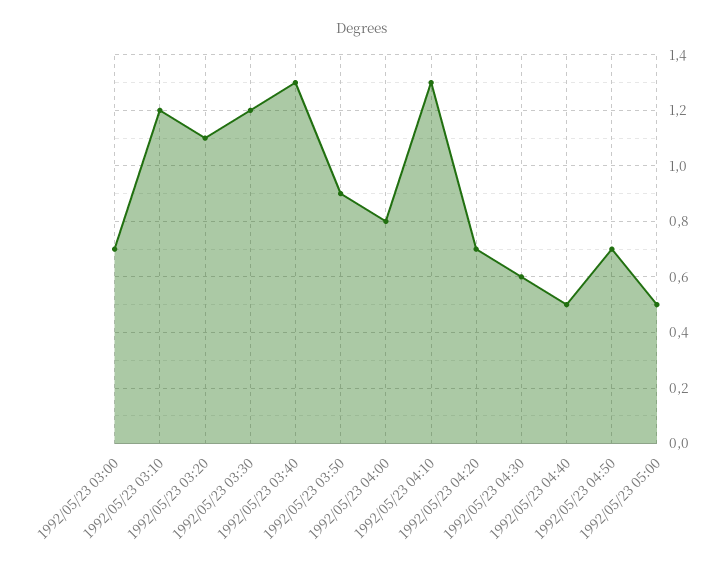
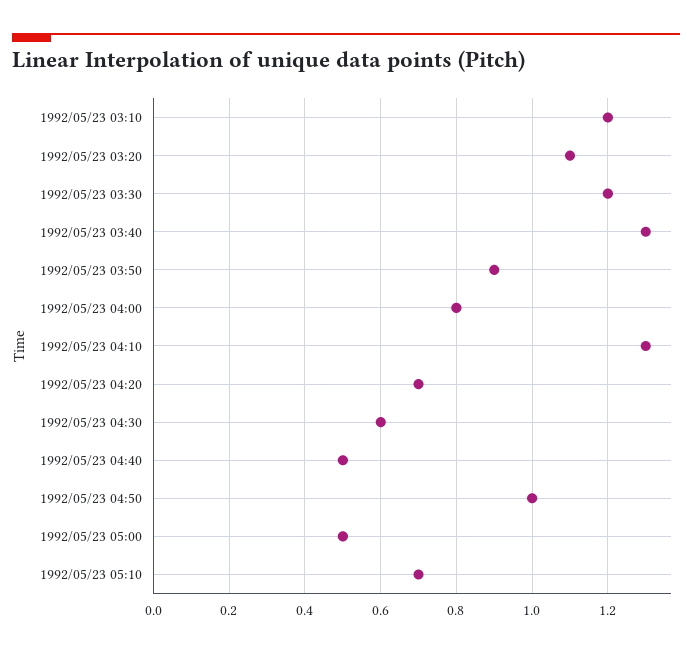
1992/05/23 03:00: 0.7 -> none
1992/05/23 04:50: 0.7 -> 1
1992/05/23 05:10: none -> 0.7

